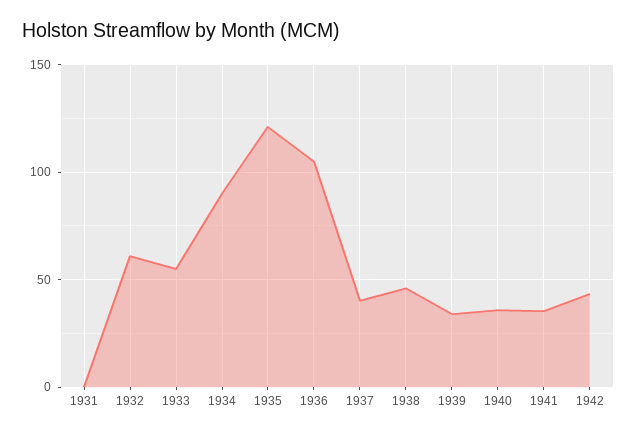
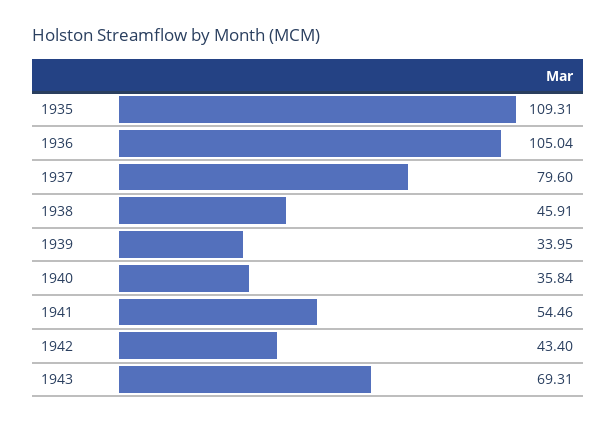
1931: 0 -> none
1932: 60 -> none
1933: 55 -> none
1934: 90 -> none
1935: 120 -> 109.31
1937: 40 -> 79.6
1941: 35 -> 54.46
1943: none -> 69.31

